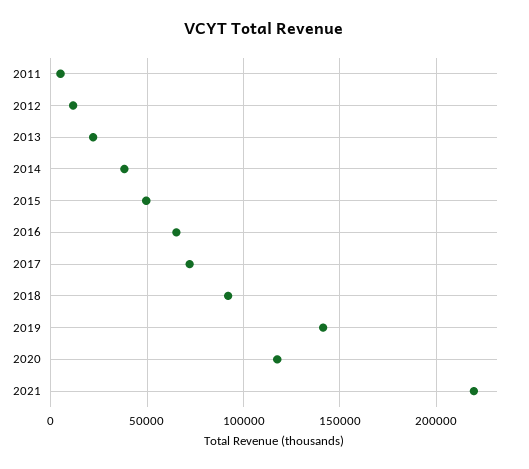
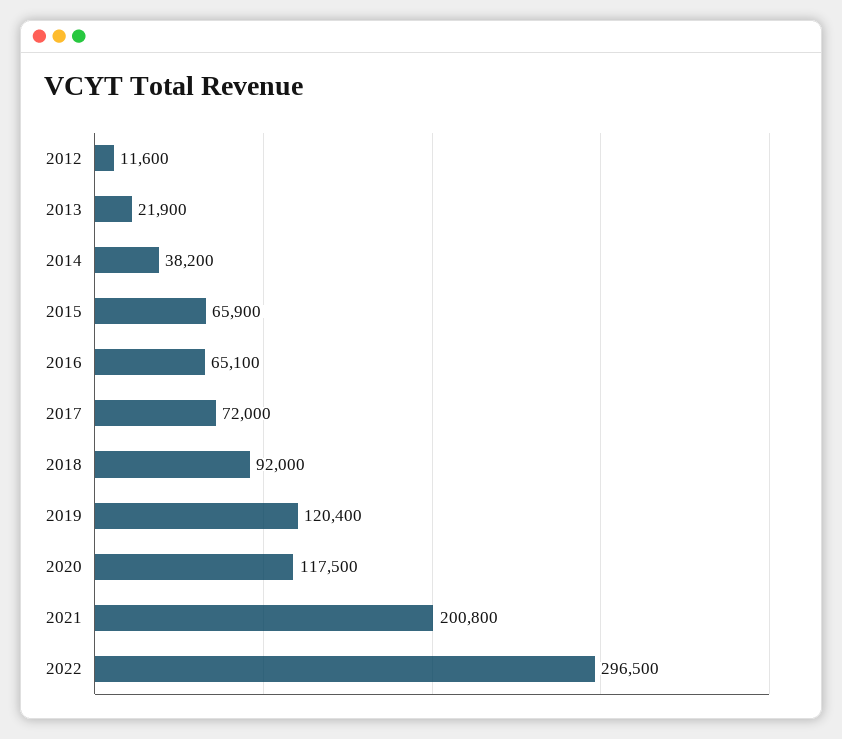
2011: 5000 -> none
2015: 50000 -> 65900
2019: 140000 -> 120400
2021: 220000 -> 200800
2022: none -> 296500

